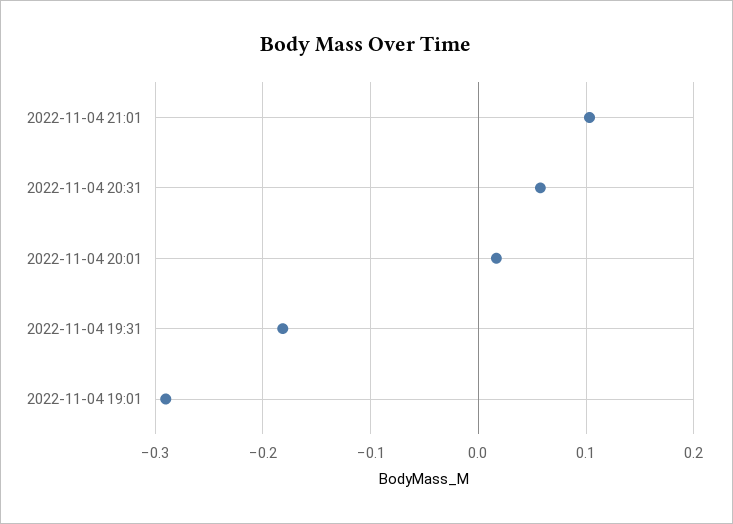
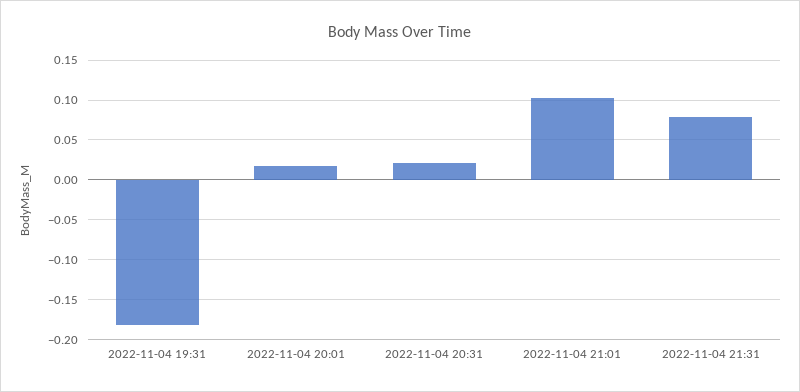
2022-11-04 20:31: 0.06 -> 0.02
2022-11-04 19:01: -0.29 -> none
2022-11-04 21:31: none -> 0.08

